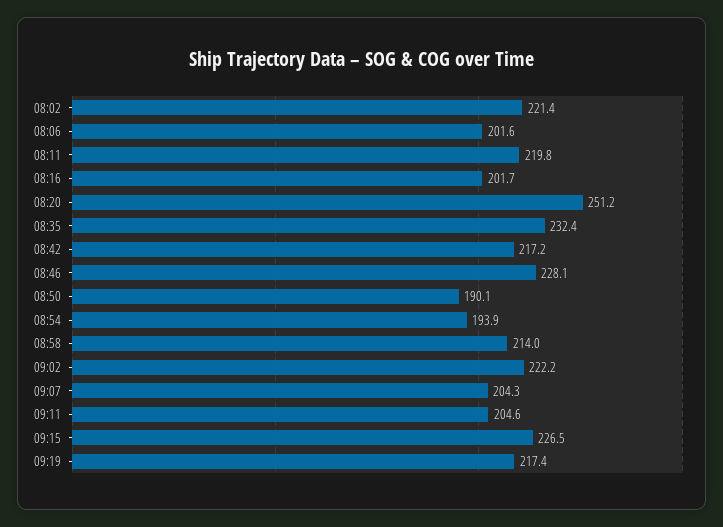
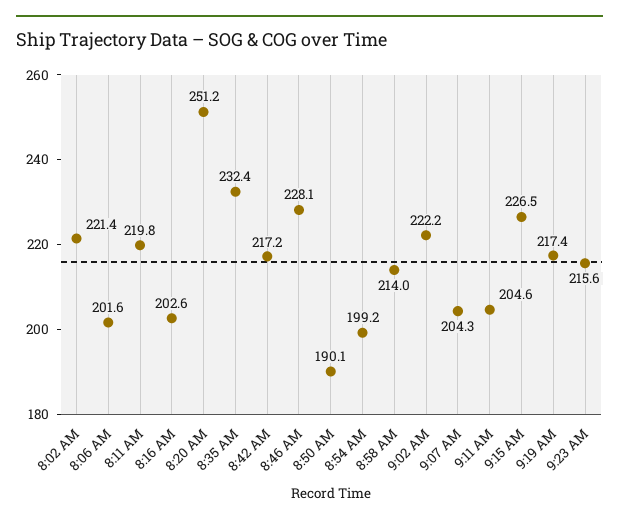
08:16: 201.7 -> 202.6
08:54: 193.9 -> 199.2
9:23 AM: none -> 215.6

